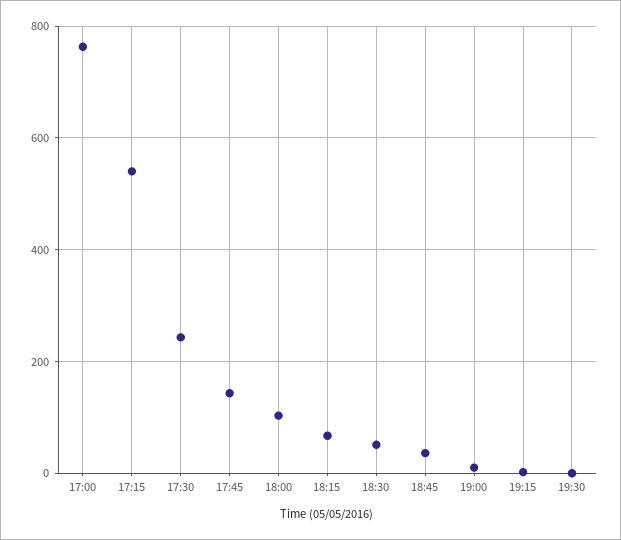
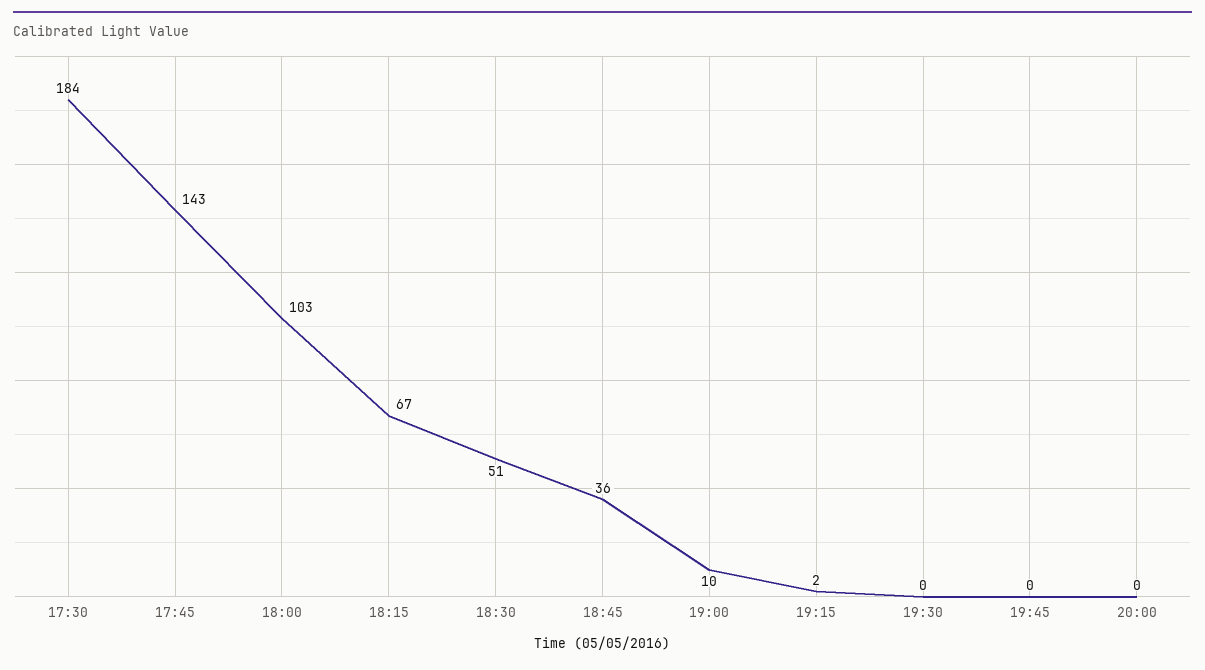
17:00: 760 -> none
17:15: 540 -> none
17:30: 240 -> 184
19:45: none -> 0
20:00: none -> 0

